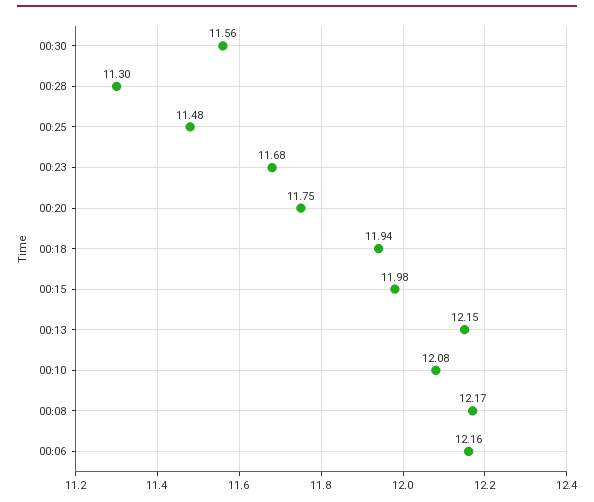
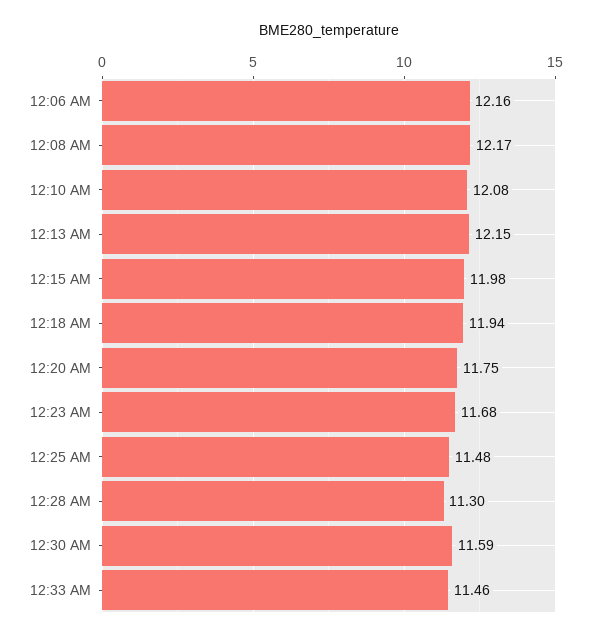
00:30: 11.56 -> 11.59
12:33 AM: none -> 11.46

